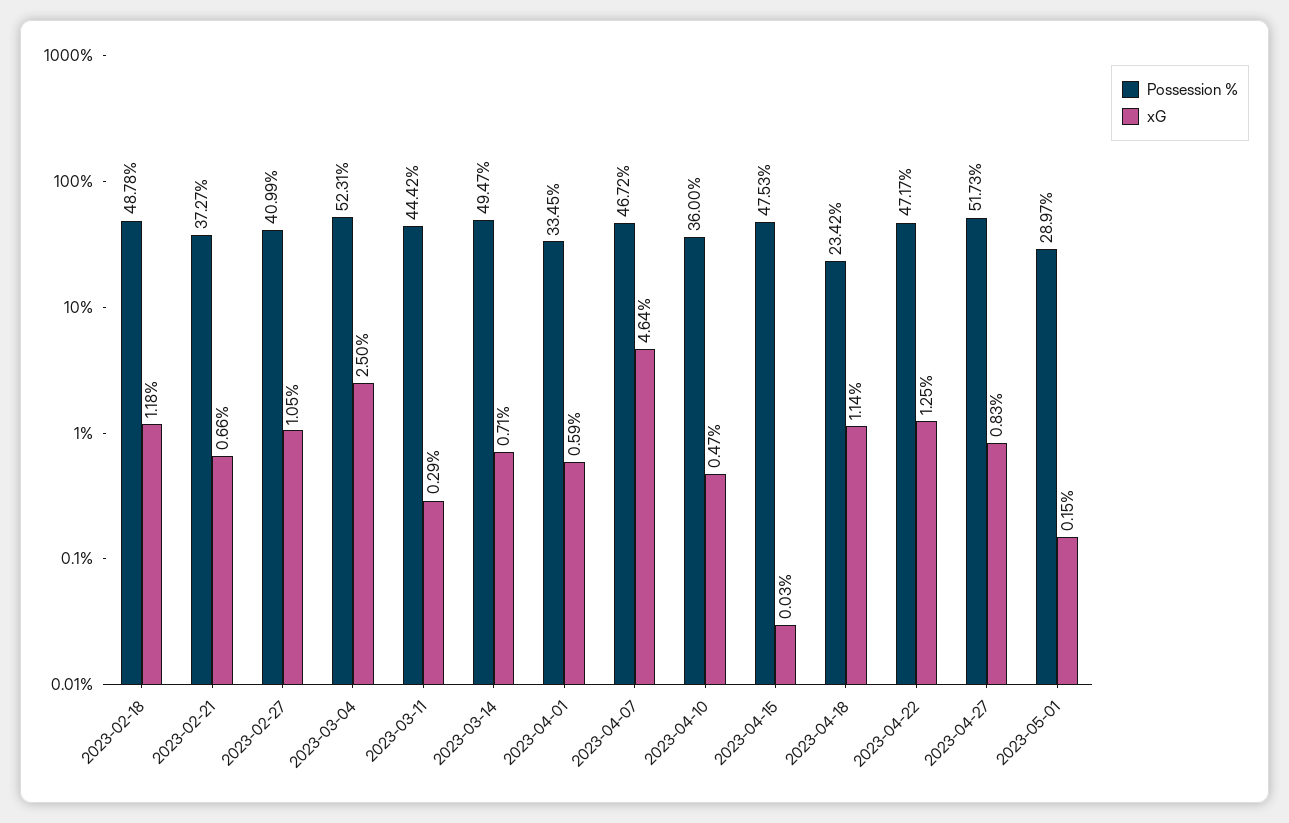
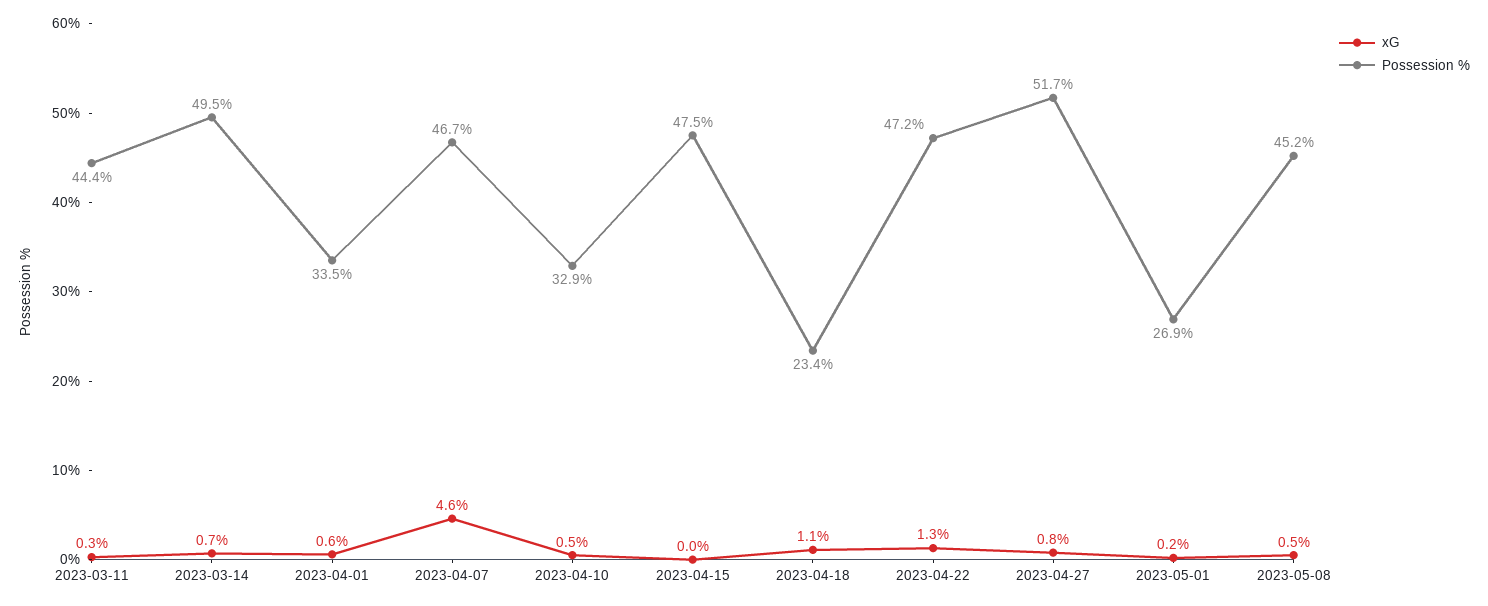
Possession %, 2023-02-18: 48.78 -> none
xG, 2023-02-18: 1.18 -> none
Possession %, 2023-02-21: 37.27 -> none
xG, 2023-02-21: 0.66 -> none
Possession %, 2023-02-27: 40.99 -> none
xG, 2023-02-27: 1.05 -> none
Possession %, 2023-03-04: 52.31 -> none
xG, 2023-03-04: 2.5 -> none
Possession %, 2023-04-10: 36 -> 32.9
Possession %, 2023-05-01: 28.97 -> 26.9
xG, 2023-05-08: none -> 0.5
Possession %, 2023-05-08: none -> 45.2

